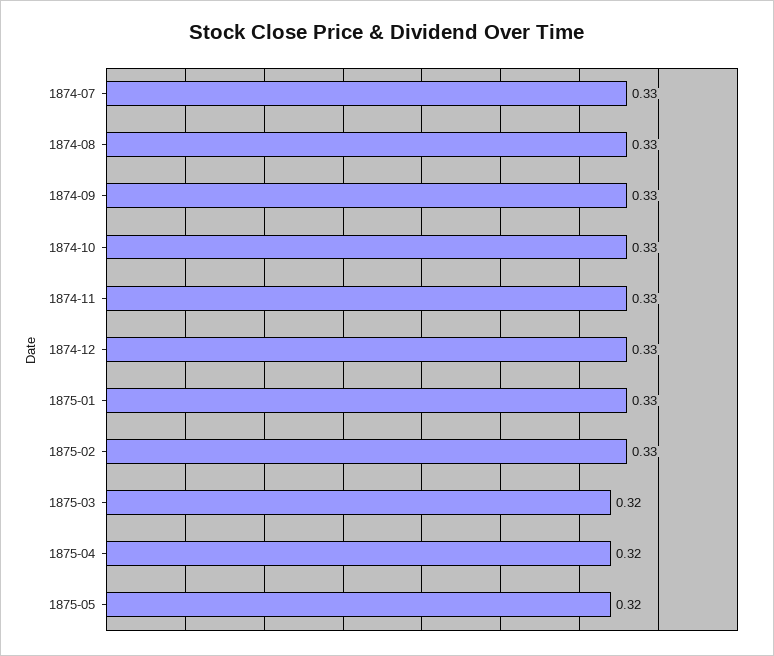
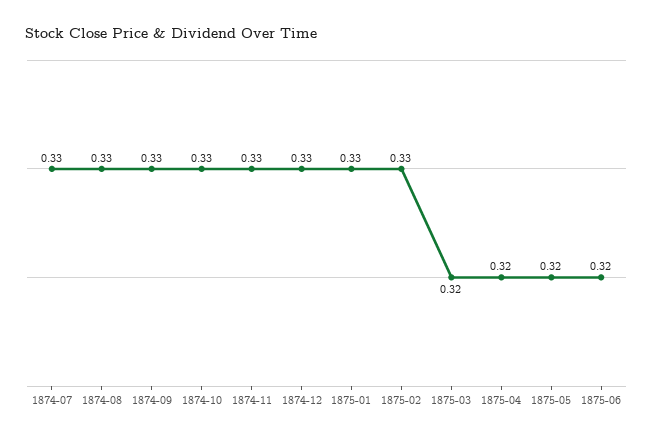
1875-06: none -> 0.32

